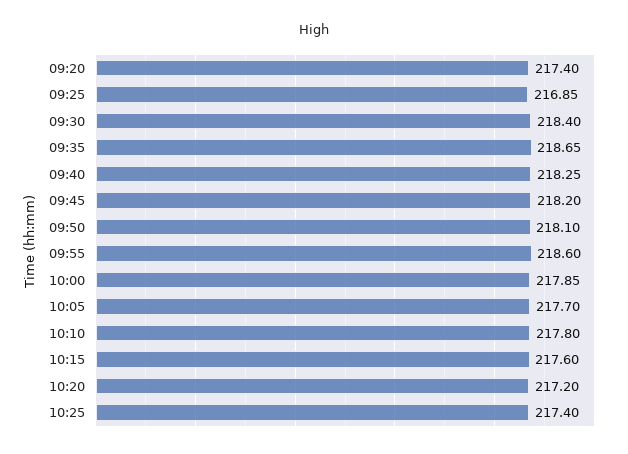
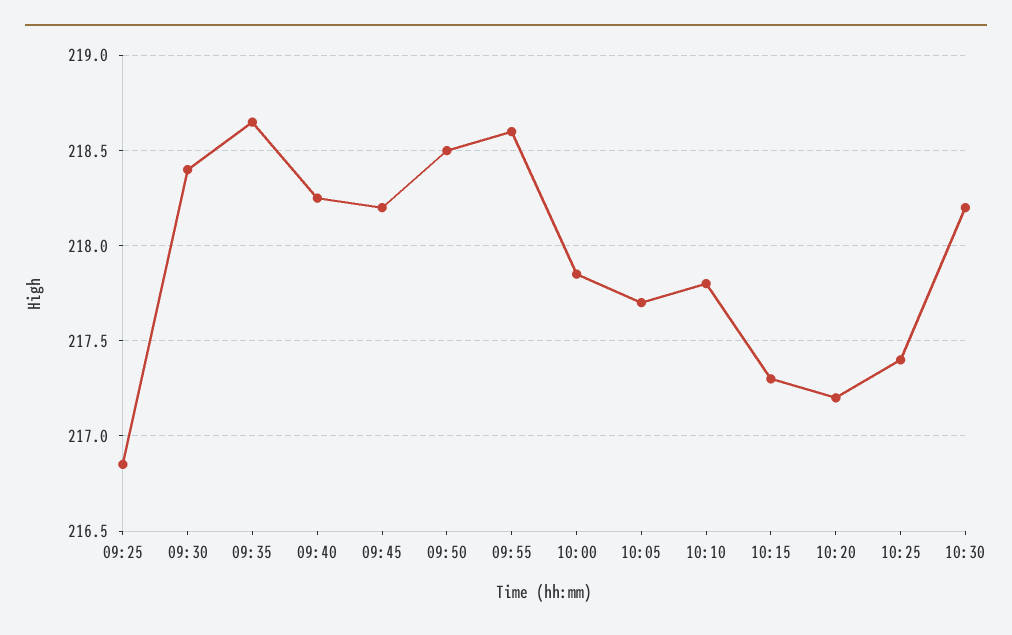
09:20: 217.4 -> none
09:50: 218.1 -> 218.5
10:15: 217.6 -> 217.3
10:30: none -> 218.2

